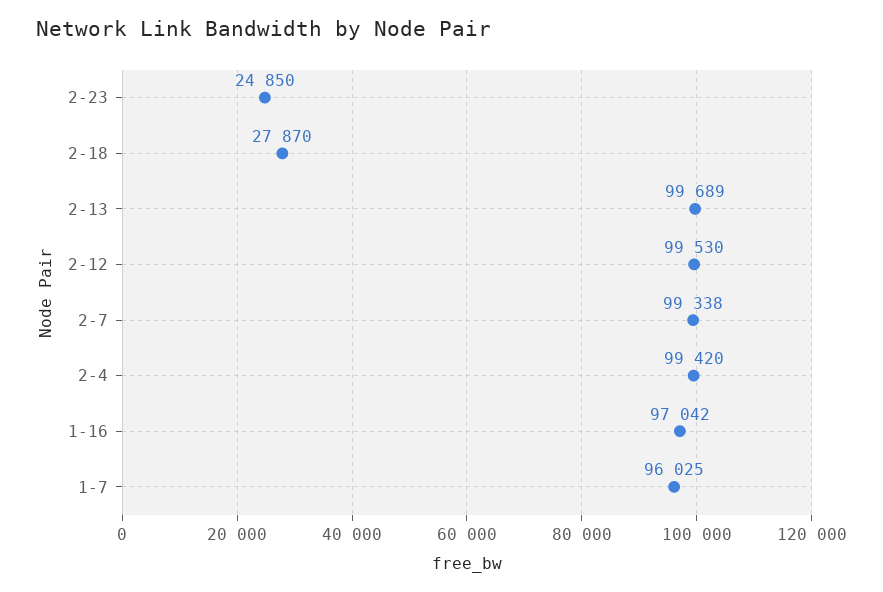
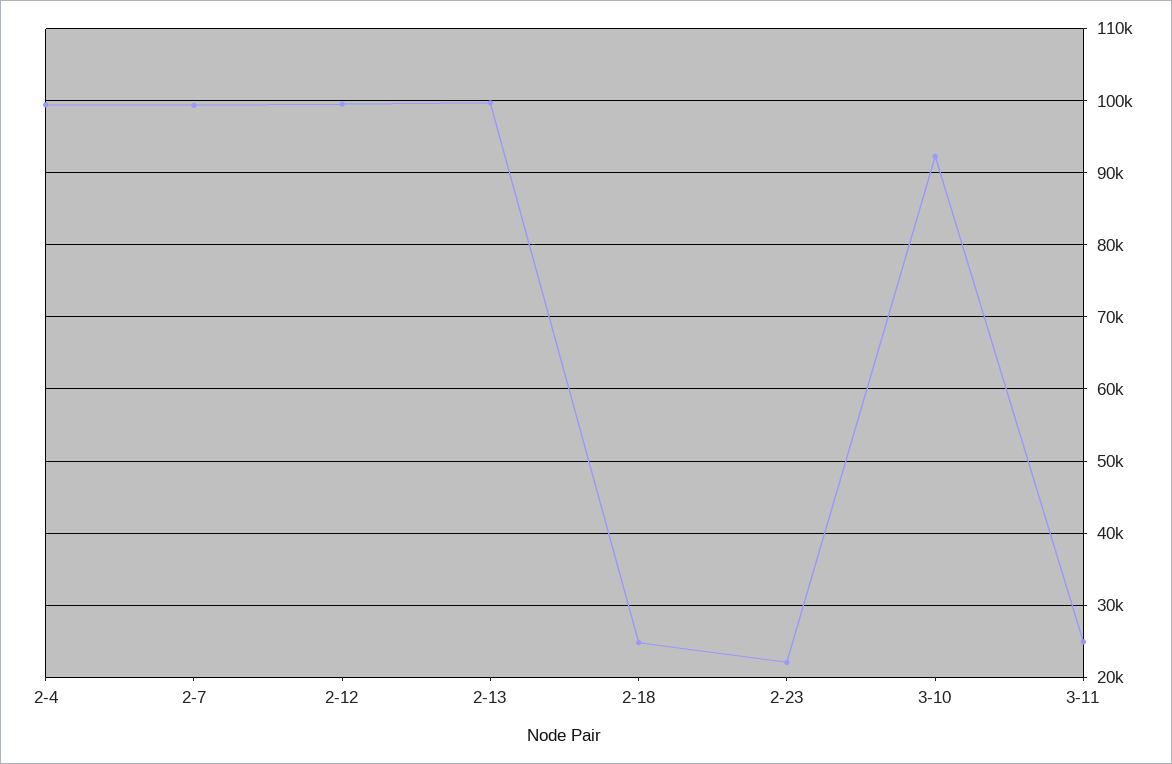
2-23: 24850 -> 22000
2-18: 27870 -> 25000
1-16: 97042 -> none
1-7: 96025 -> none
3-10: none -> 92000
3-11: none -> 25000

